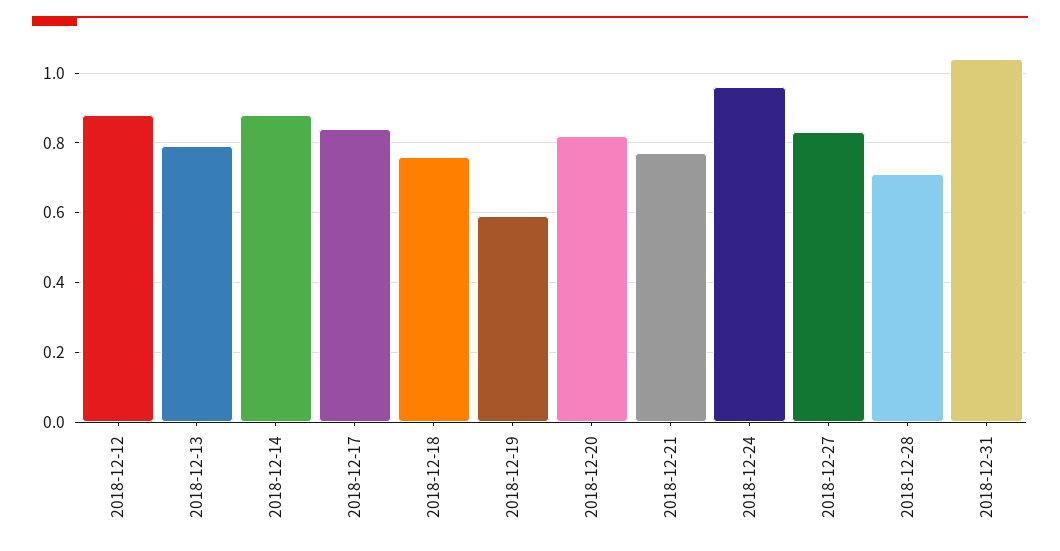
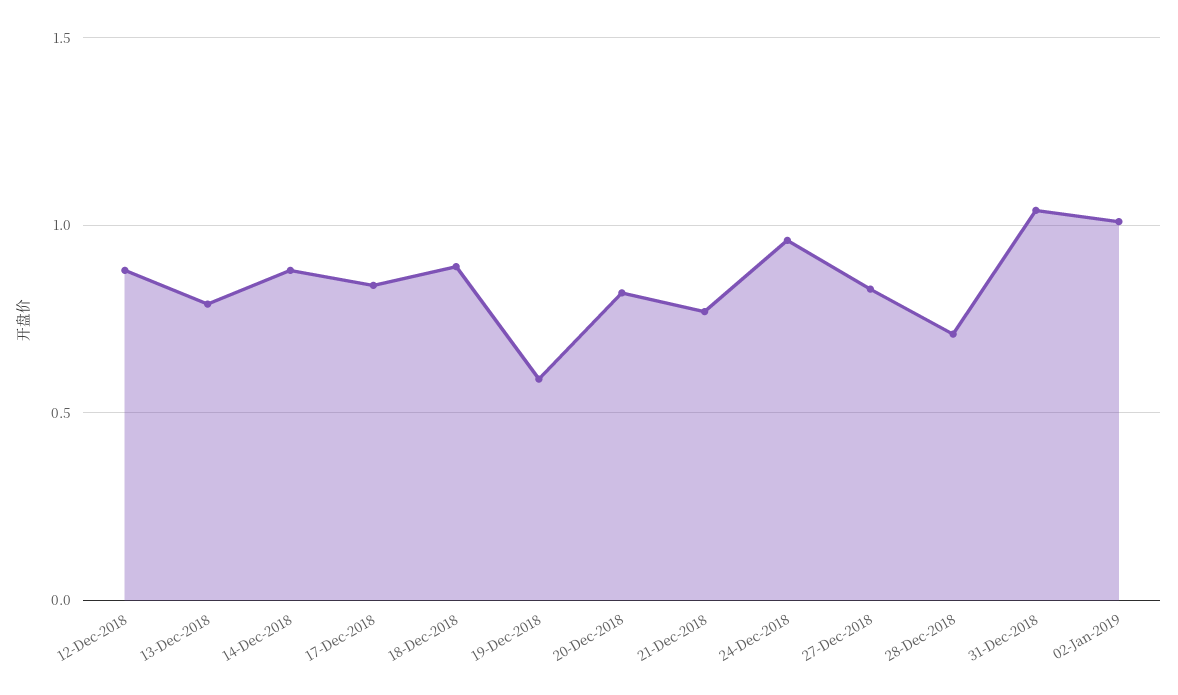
2018-12-18: 0.75 -> 0.9
02-Jan-2019: none -> 1

